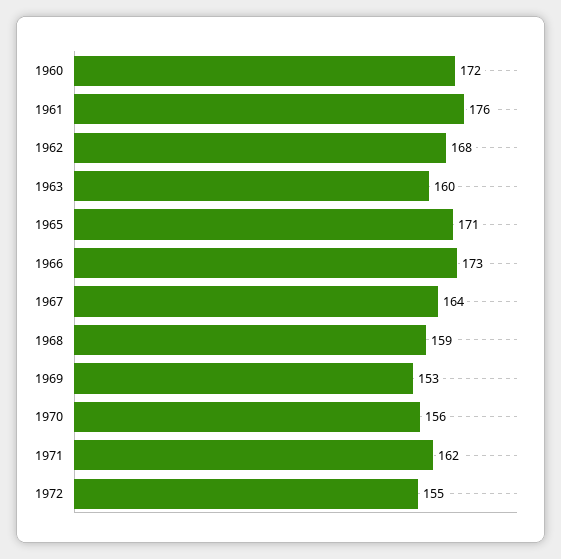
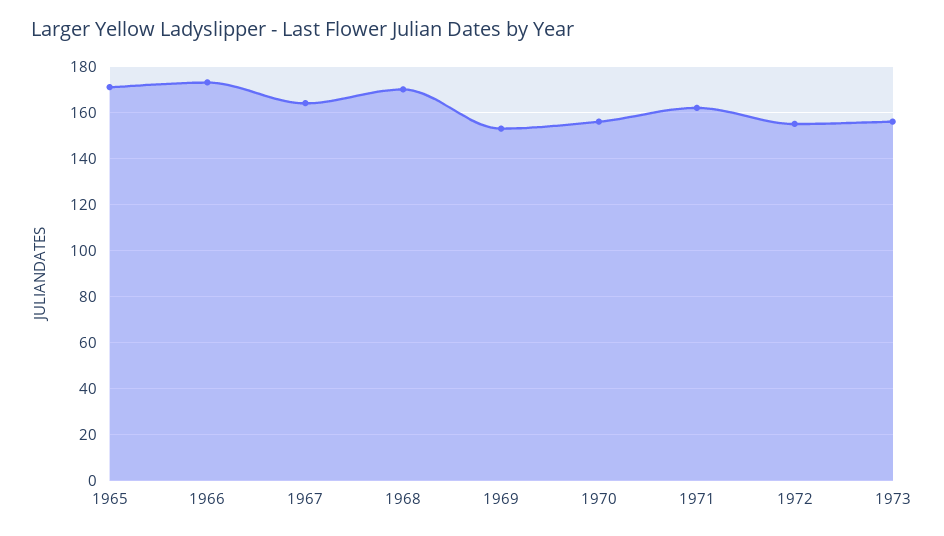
1960: 172 -> none
1961: 176 -> none
1962: 168 -> none
1963: 160 -> none
1968: 159 -> 170
1973: none -> 155

